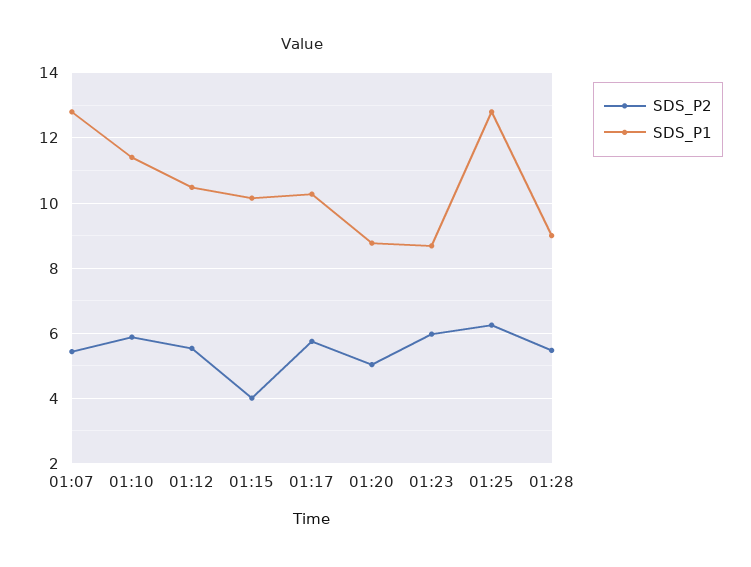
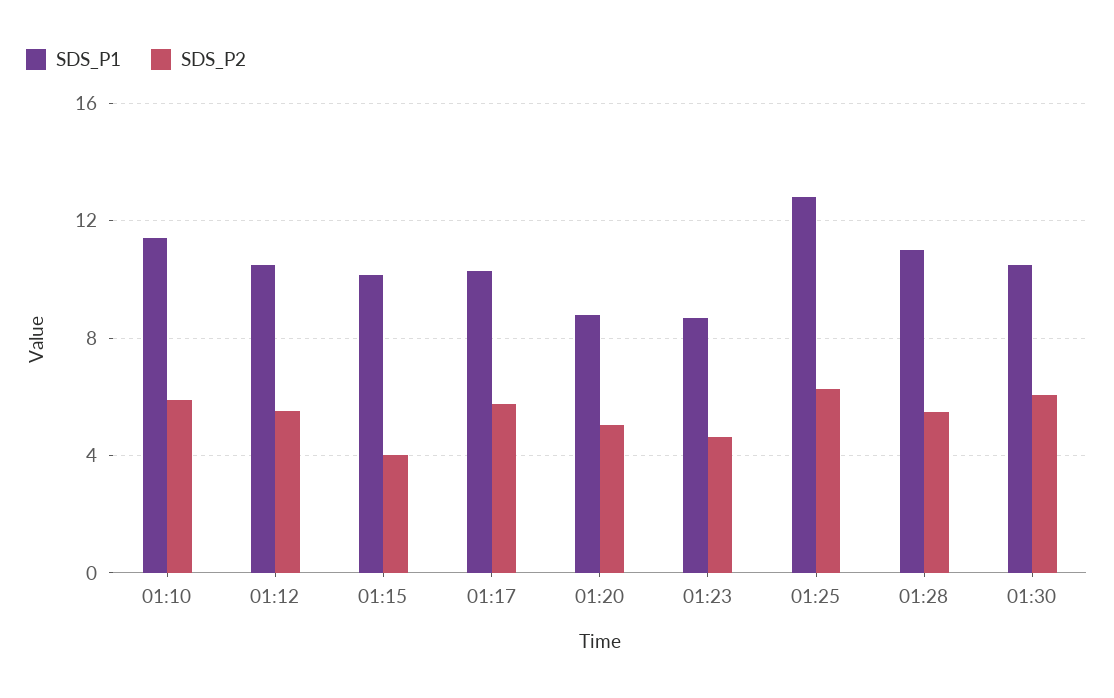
SDS_P2, 01:07: 5.4 -> none
SDS_P1, 01:07: 12.8 -> none
SDS_P2, 01:23: 6 -> 4.5
SDS_P1, 01:28: 9 -> 11
SDS_P1, 01:30: none -> 10.5
SDS_P2, 01:30: none -> 6

